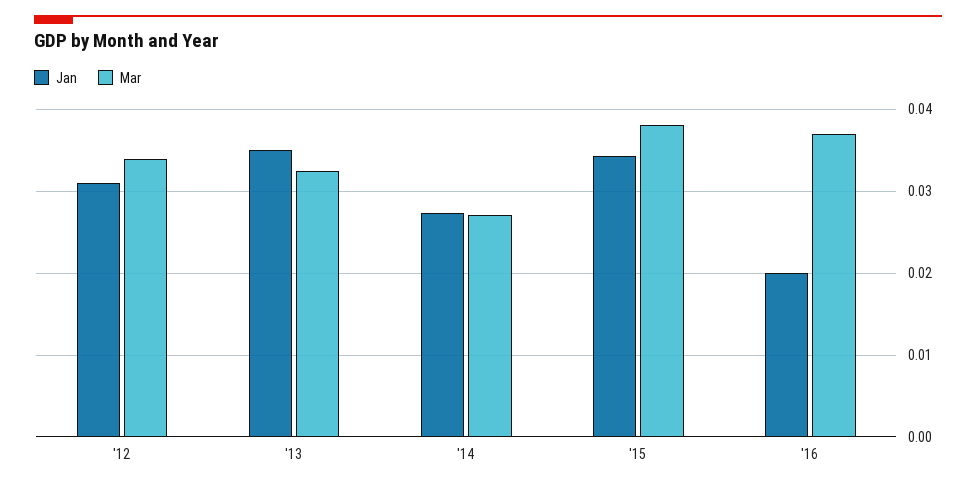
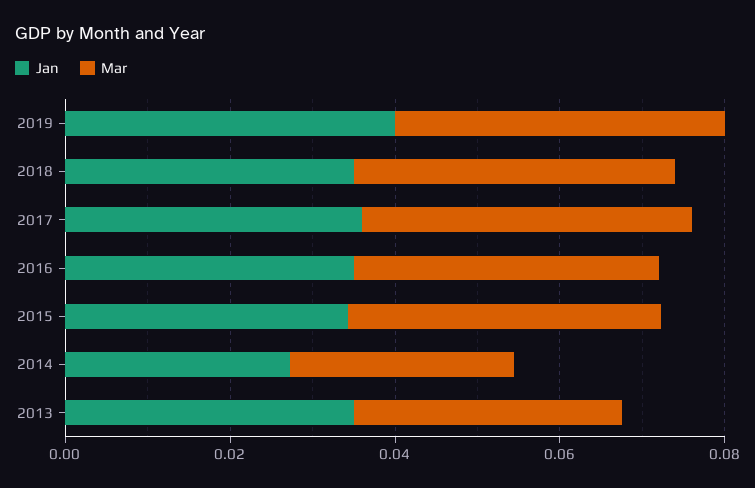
Jan, '12: 0.031 -> none
Mar, '12: 0.034 -> none
Jan, '16: 0.02 -> 0.035
Jan, 2019: none -> 0.04
Mar, 2019: none -> 0.04
Jan, 2018: none -> 0.035
Mar, 2018: none -> 0.04
Jan, 2017: none -> 0.035
Mar, 2017: none -> 0.04

